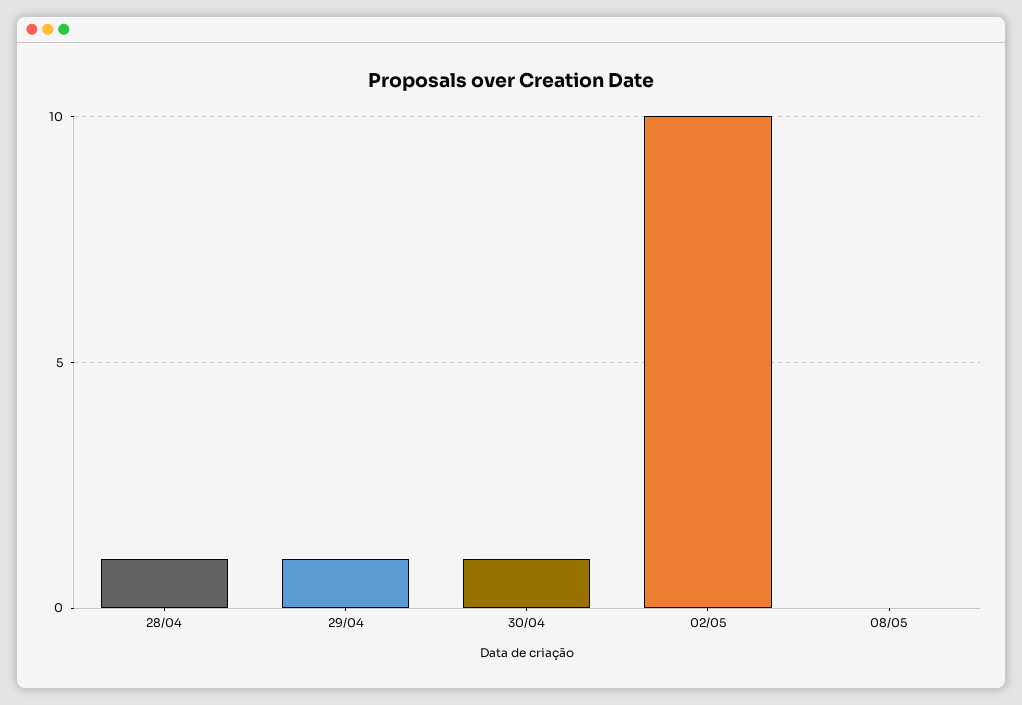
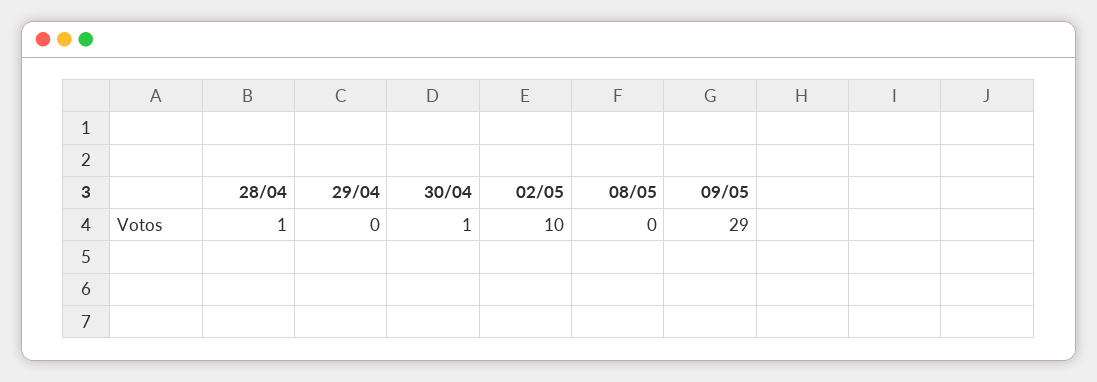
29/04: 1 -> 0
09/05: none -> 29

